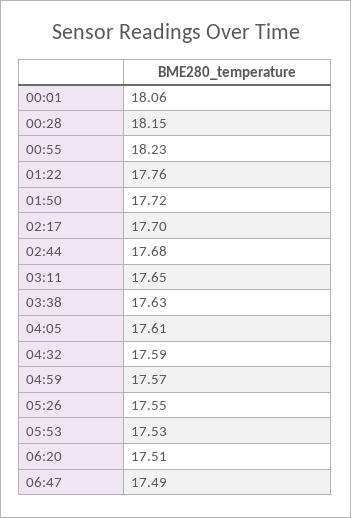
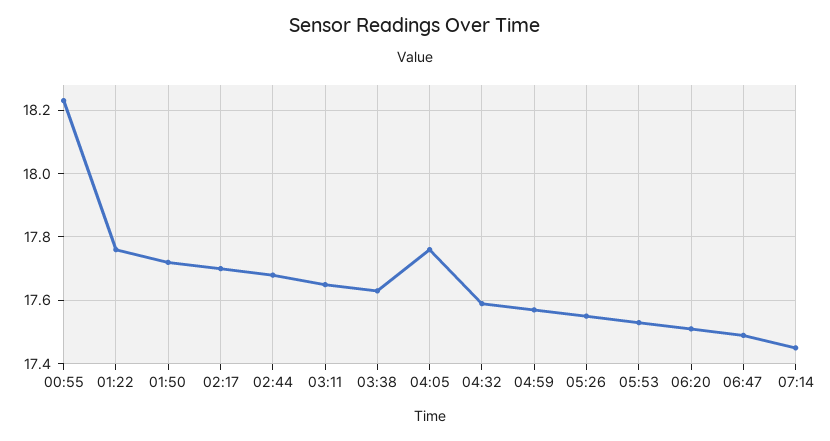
00:01: 18.06 -> none
00:28: 18.15 -> none
04:05: 17.61 -> 17.75
07:14: none -> 17.45

